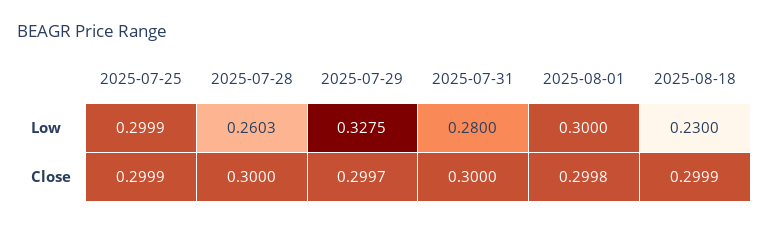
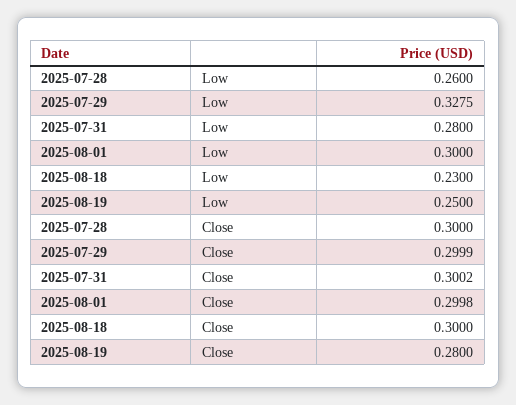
2025-07-25, Low: 0.2999 -> none
2025-07-28, Low: 0.2603 -> 0.26
2025-07-25, Close: 0.2999 -> none
2025-07-29, Close: 0.2997 -> 0.2999
2025-07-31, Close: 0.3 -> 0.3002
2025-08-18, Close: 0.2999 -> 0.3
2025-08-19, Low: none -> 0.25
2025-08-19, Close: none -> 0.28

